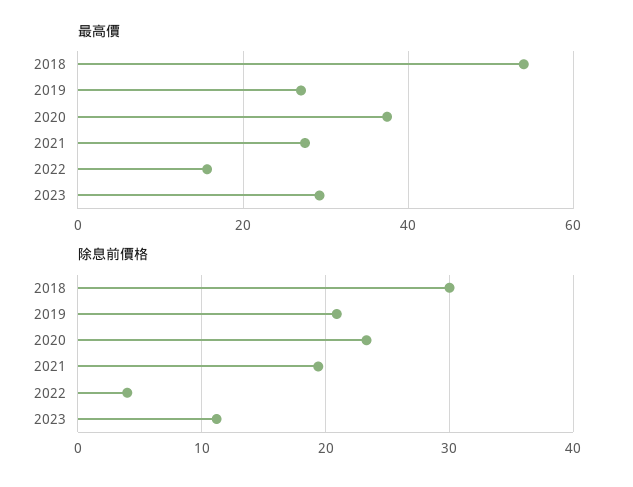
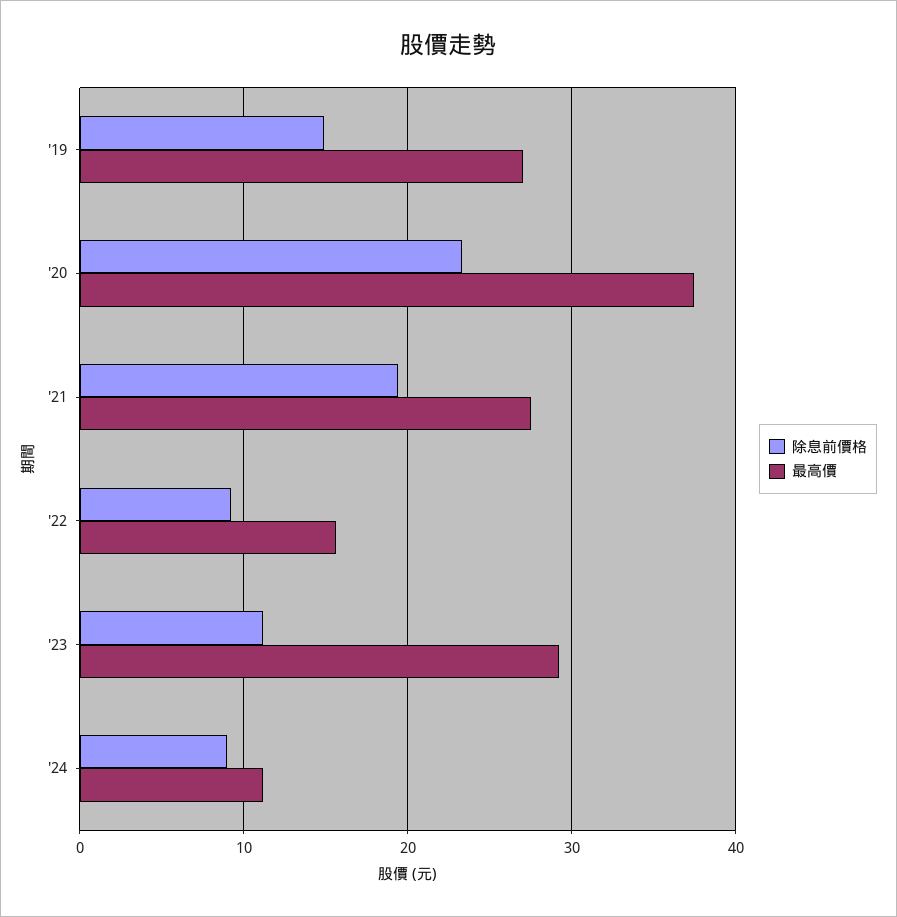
最高價, 2018: 54 -> none
除息前價格, 2018: 30 -> none
除息前價格, 2019: 21 -> 15
除息前價格, 2022: 4 -> 9
除息前價格, '24: none -> 9
最高價, '24: none -> 11

